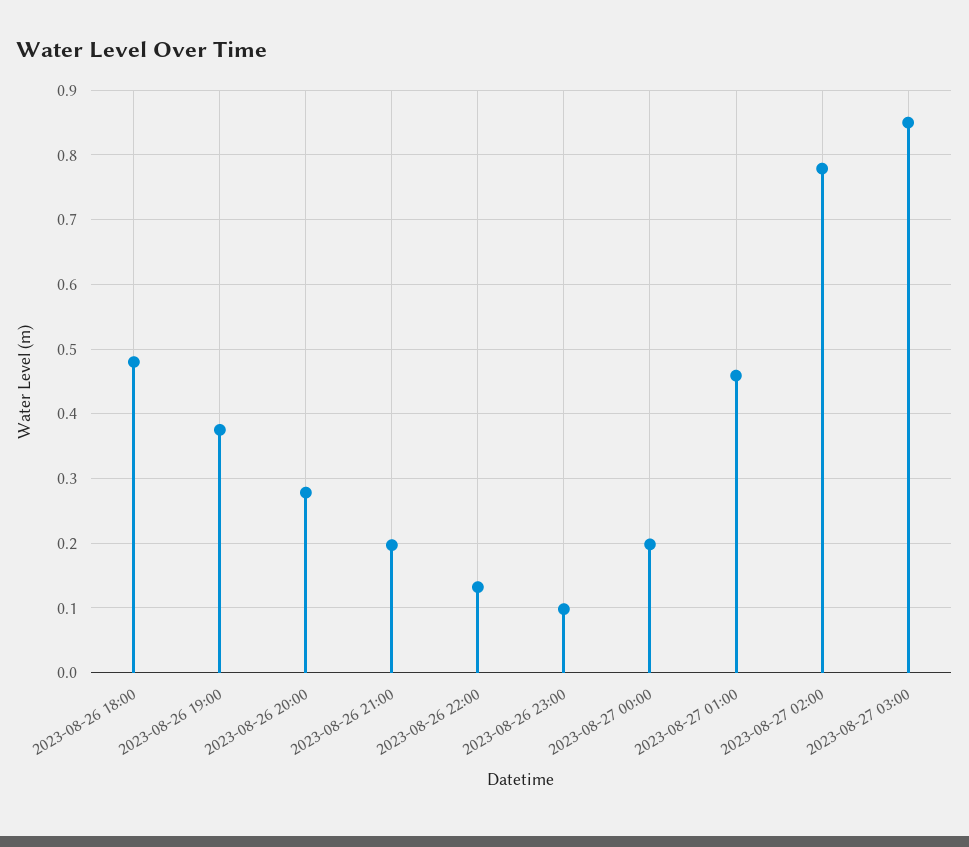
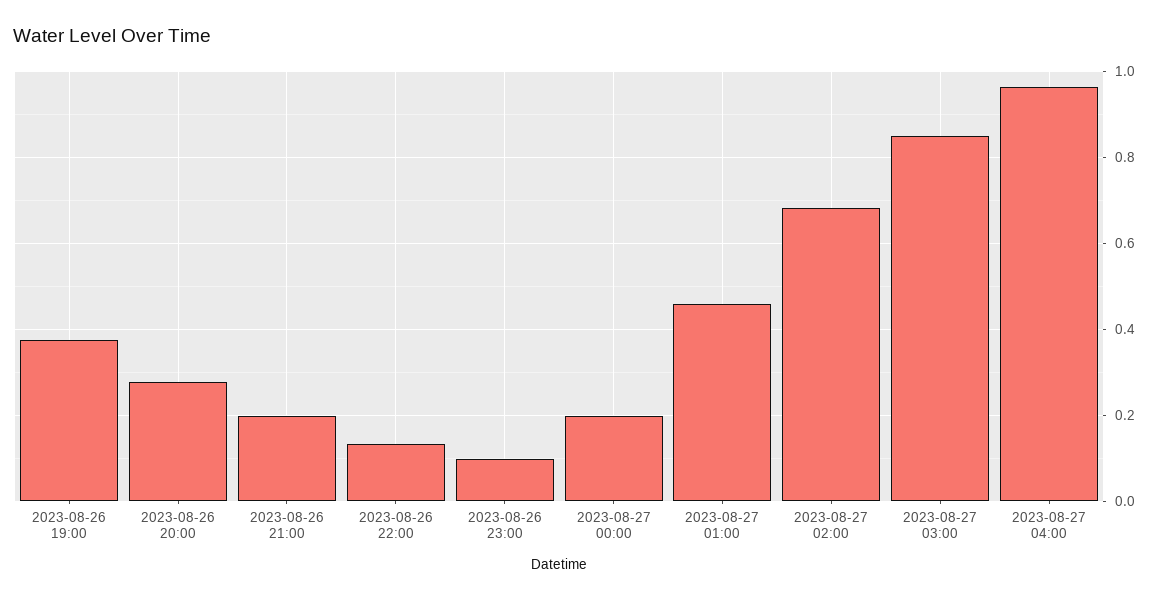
2023-08-26 18:00: 0.48 -> none
2023-08-27 02:00: 0.78 -> 0.68
2023-08-27 04:00: none -> 0.96

